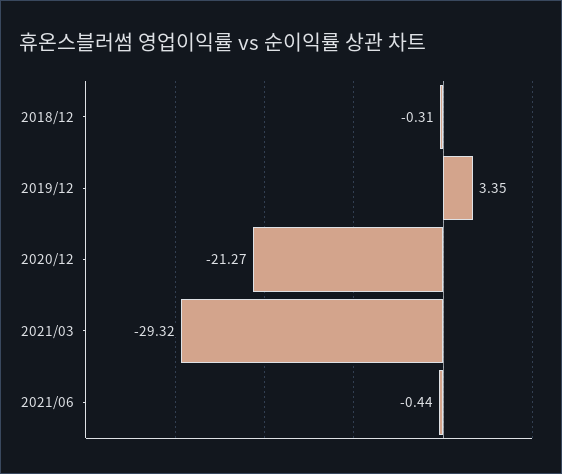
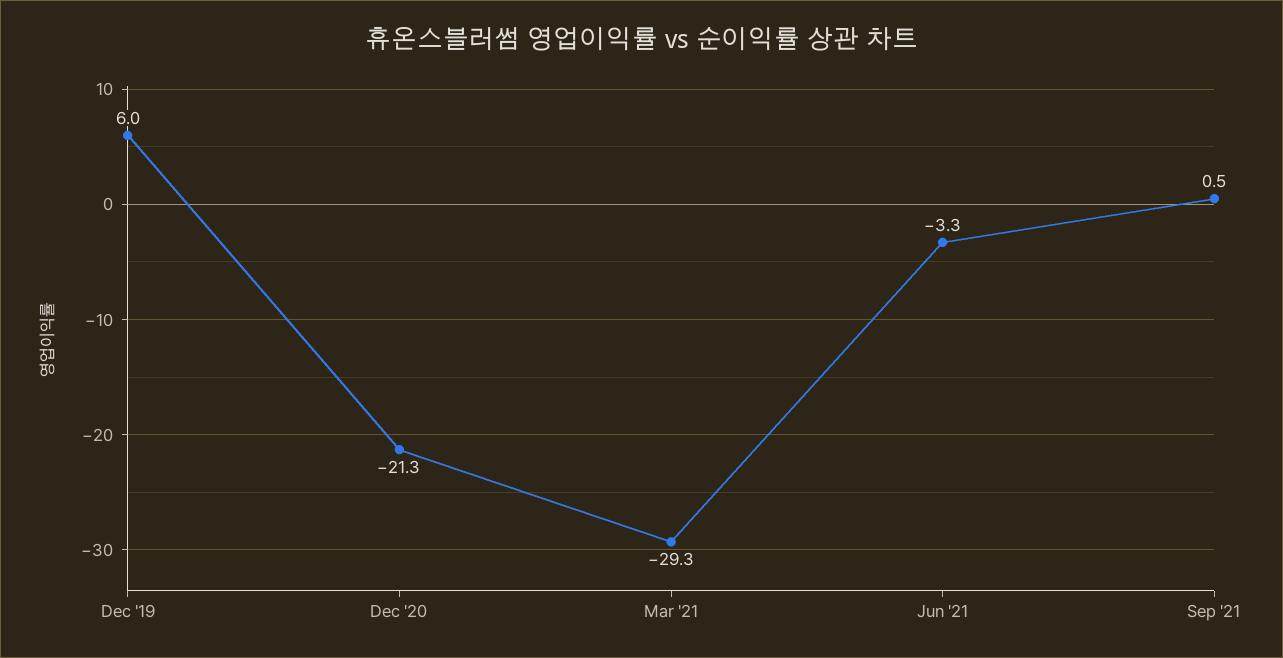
2018/12: -0.31 -> none
2019/12: 3.35 -> 6
2021/06: -0.44 -> -3.3
Sep '21: none -> 0.5

